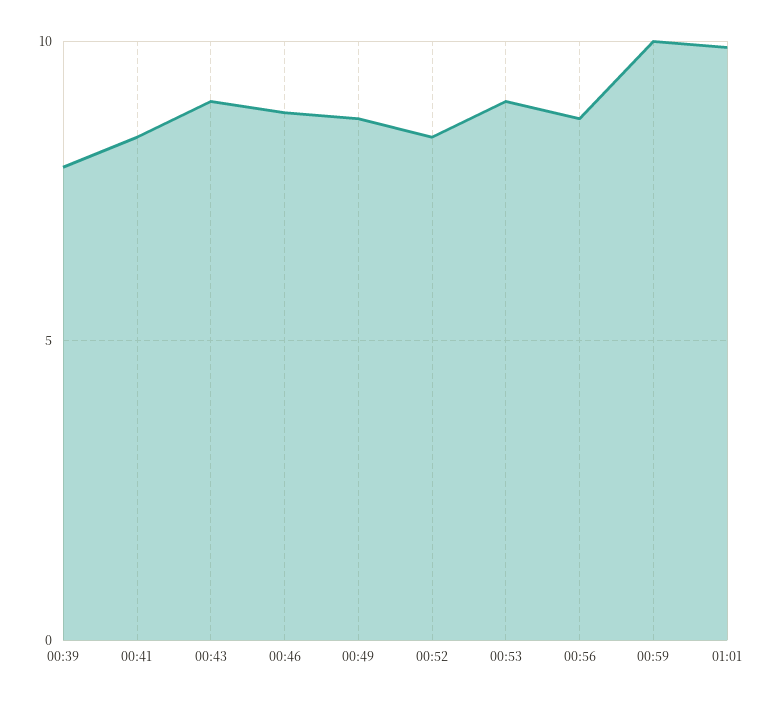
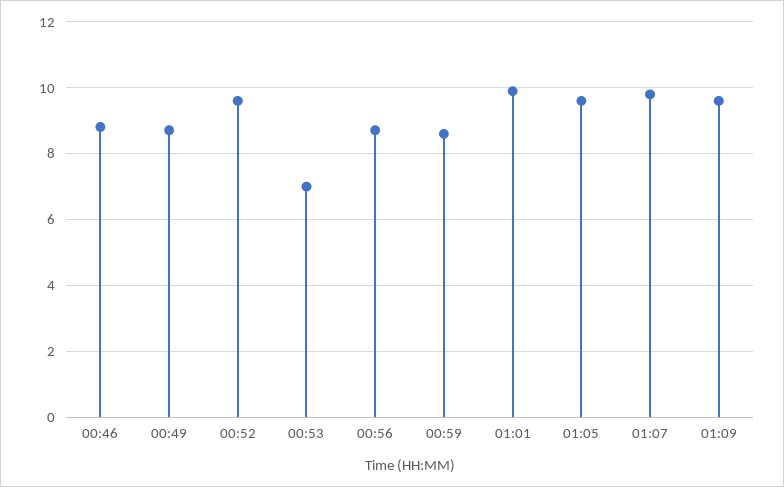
00:39: 8 -> none
00:41: 8.5 -> none
00:43: 9 -> none
00:52: 8.5 -> 9.6
00:53: 9 -> 7
00:59: 10 -> 8.6
01:05: none -> 9.6
01:07: none -> 9.8
01:09: none -> 9.6

